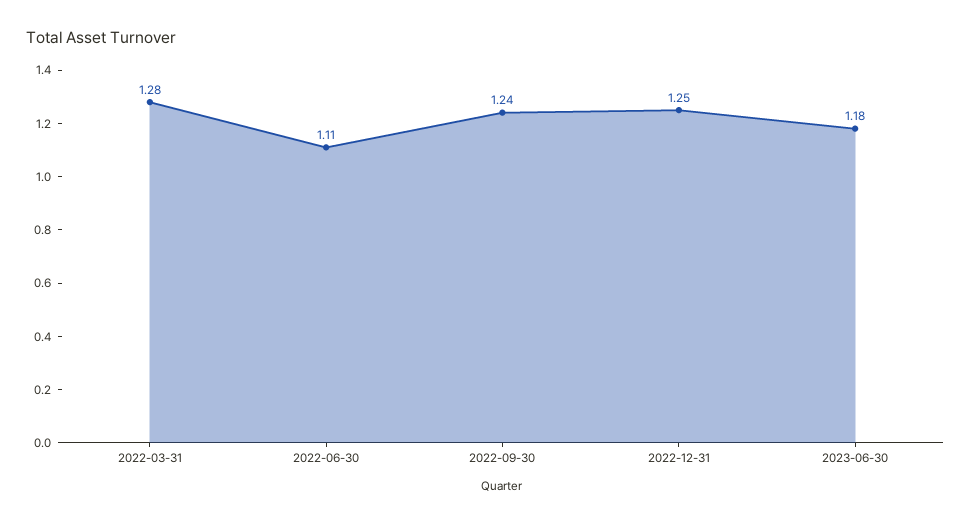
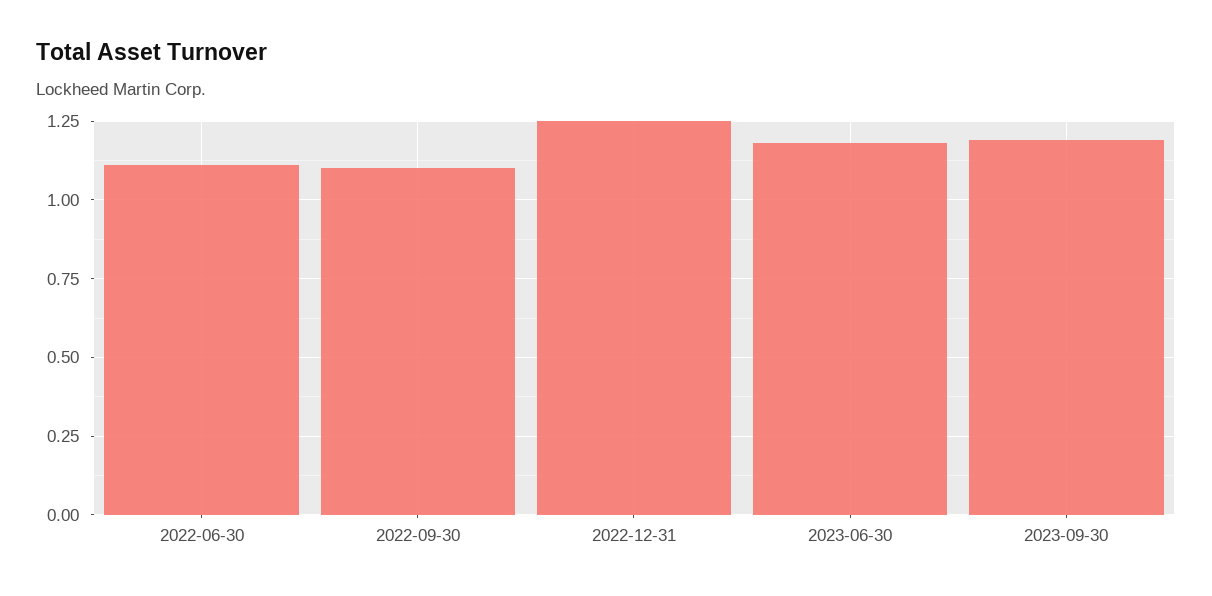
2022-03-31: 1.28 -> none
2022-09-30: 1.24 -> 1.1
2023-09-30: none -> 1.2

